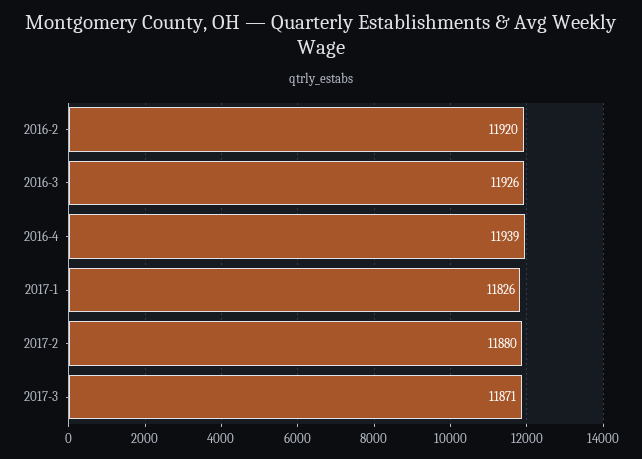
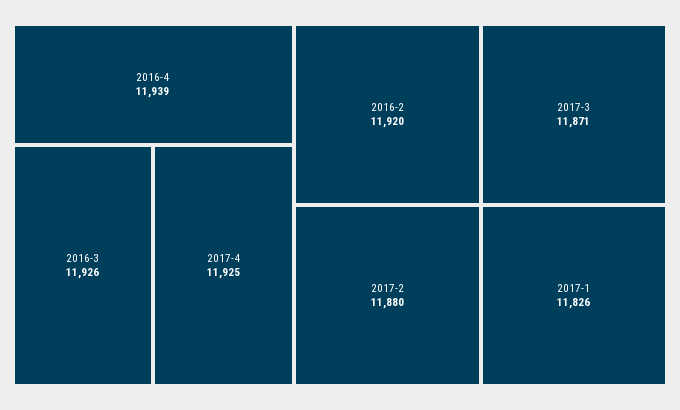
2017-4: none -> 11925

